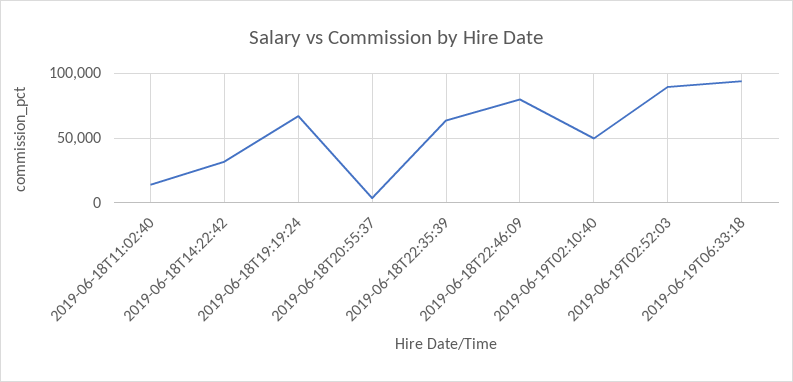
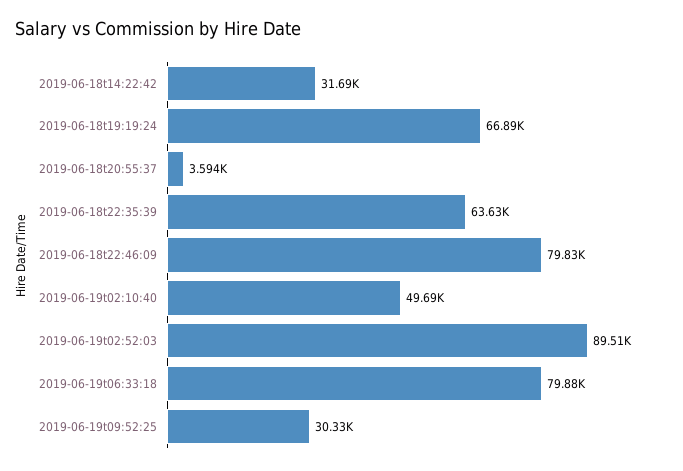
2019-06-18T11:02:40: 15000 -> none
2019-06-19T06:33:18: 95000 -> 79880
2019-06-19t09:52:25: none -> 30330

